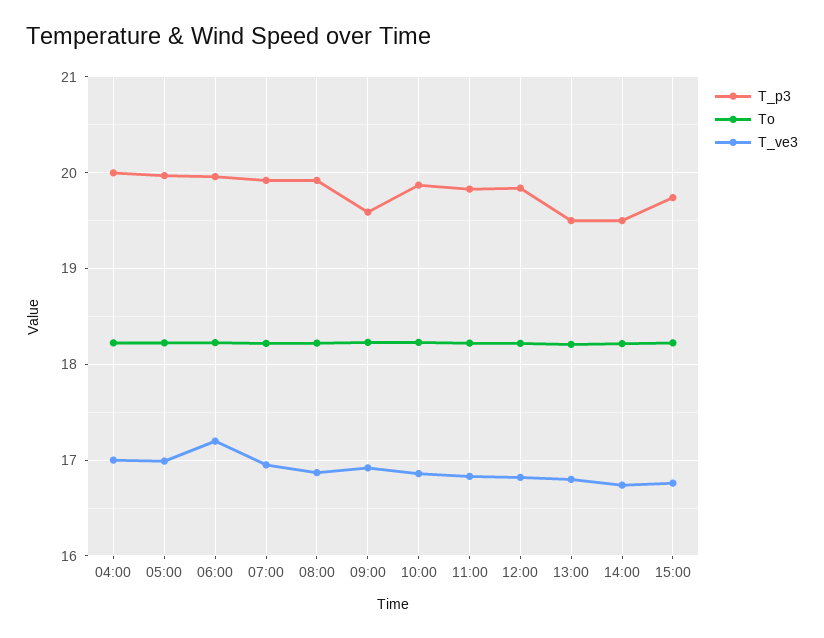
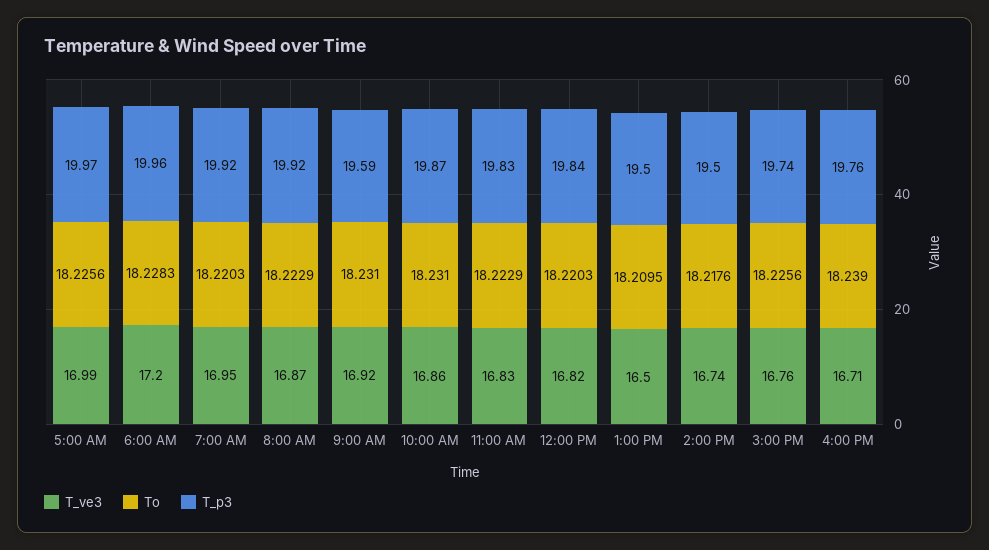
T_p3, 04:00: 20 -> none
To, 04:00: 18.2 -> none
T_ve3, 04:00: 17 -> none
T_ve3, 13:00: 16.8 -> 16.5
T_ve3, 4:00 PM: none -> 16.71
To, 4:00 PM: none -> 18.239
T_p3, 4:00 PM: none -> 19.76

